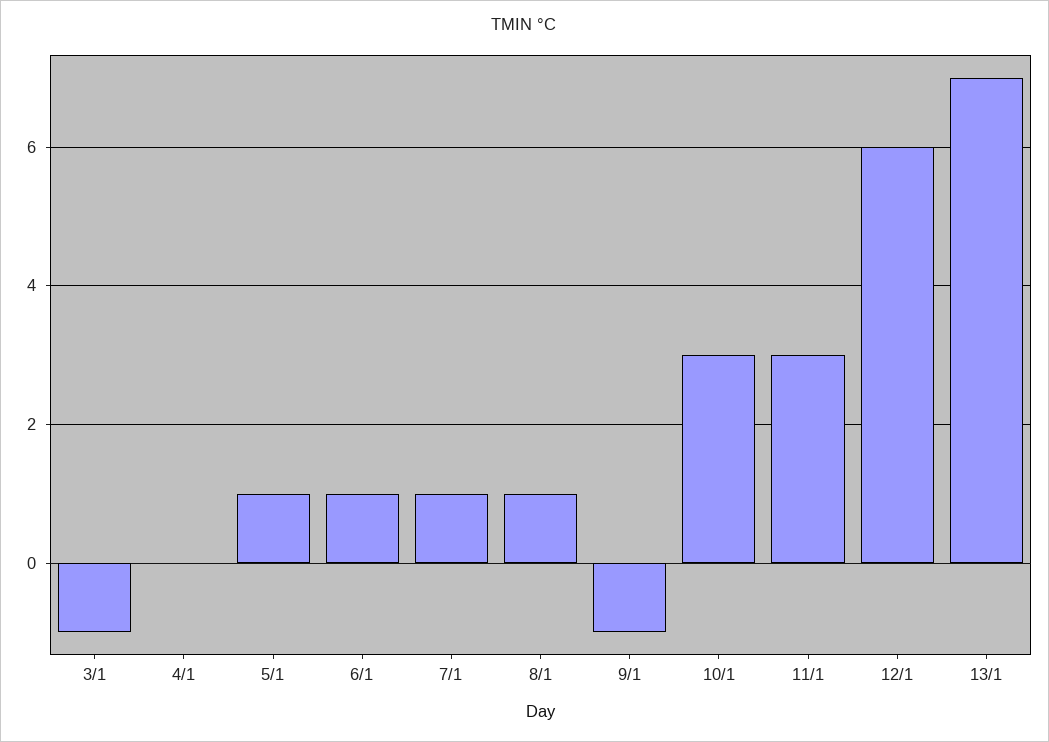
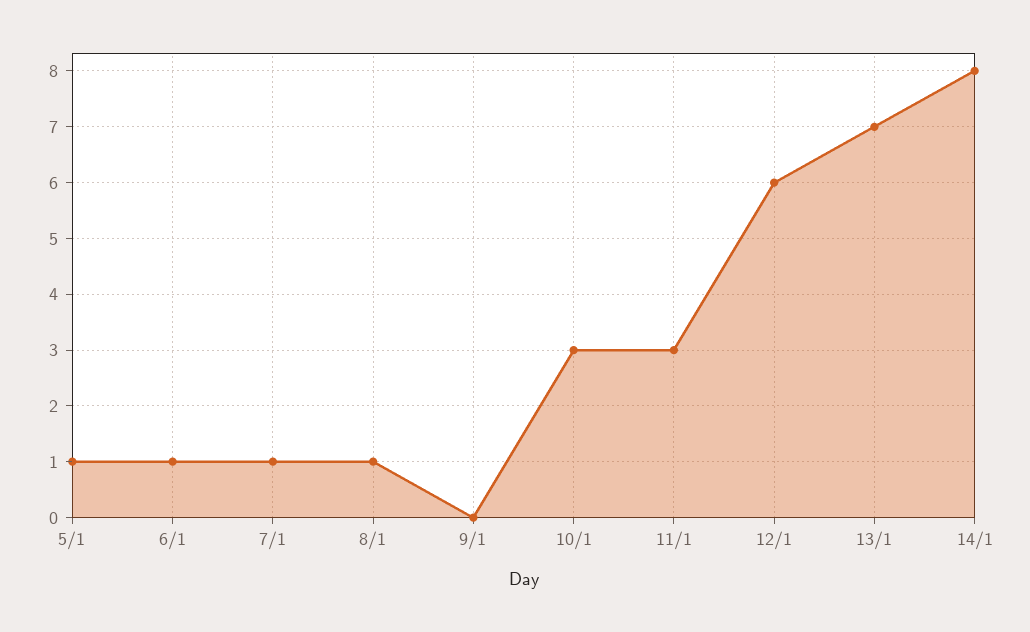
3/1: -1 -> none
4/1: 0 -> none
9/1: -1 -> 0
14/1: none -> 8

